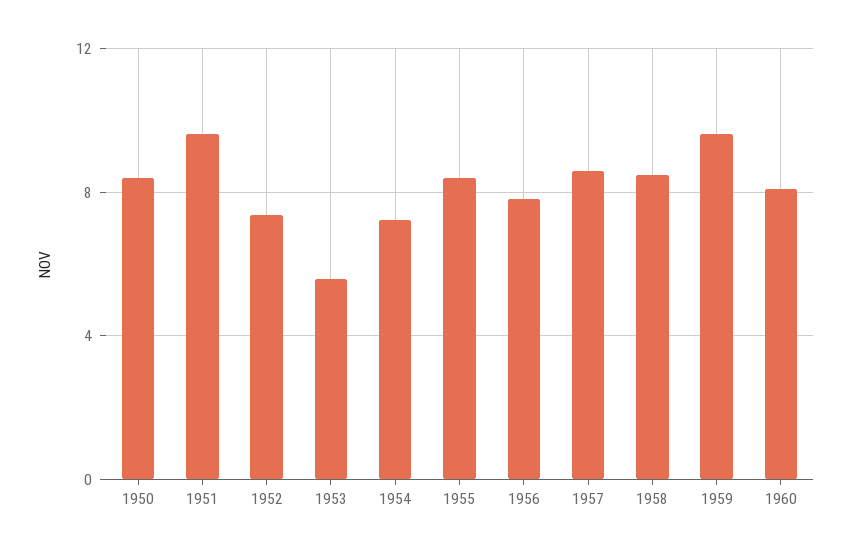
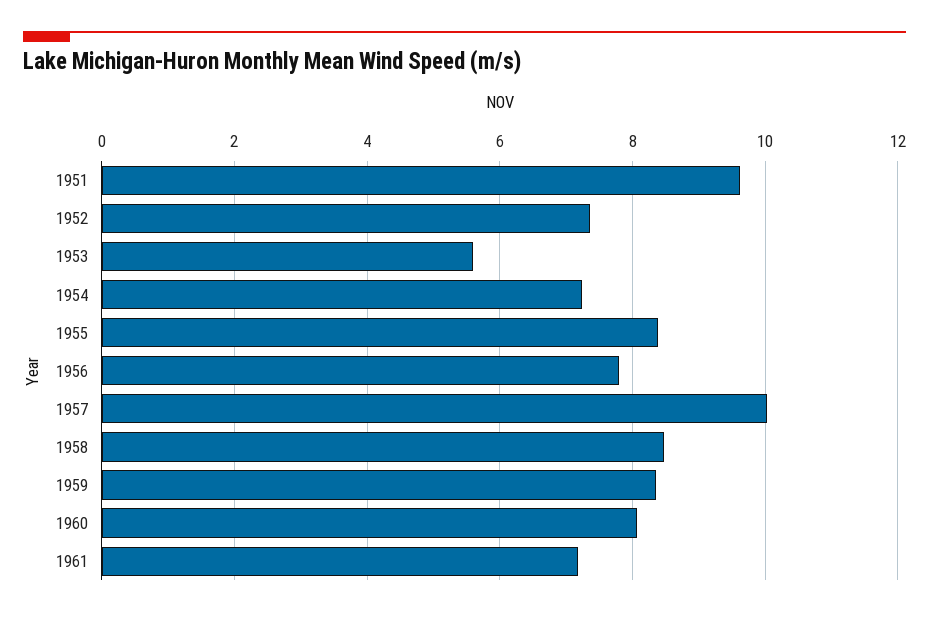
1950: 8.5 -> none
1957: 8.5 -> 10
1959: 9.5 -> 8.4
1961: none -> 7.2

